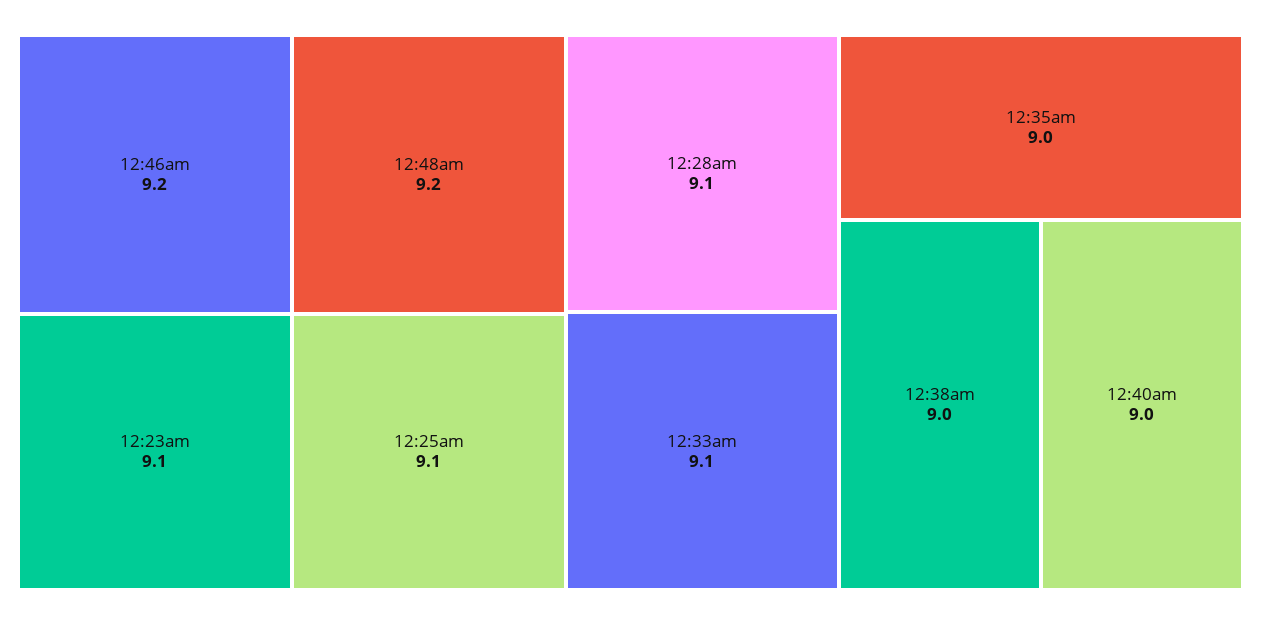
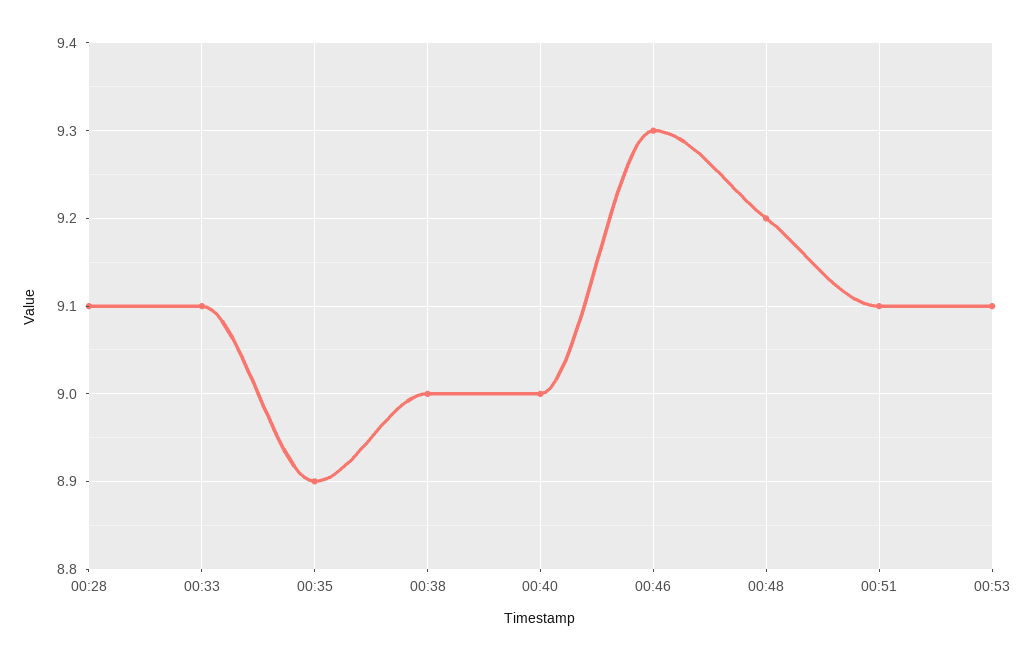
12:46am: 9.2 -> 9.3
12:23am: 9.1 -> none
12:25am: 9.1 -> none
12:35am: 9 -> 8.9
00:51: none -> 9.1
00:53: none -> 9.1

